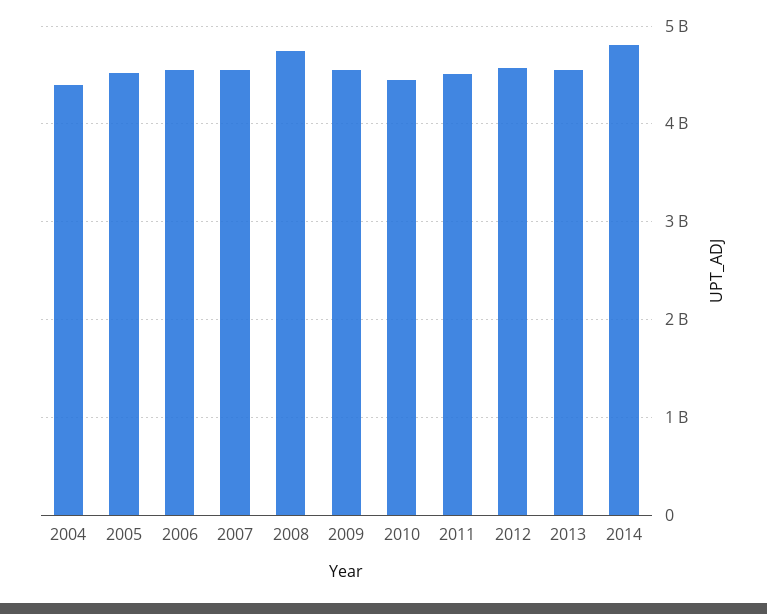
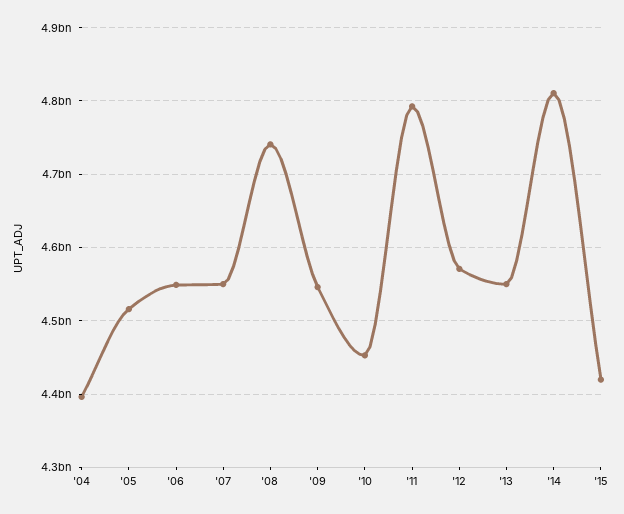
2011: 4500000000 -> 4790000000
'15: none -> 4420000000

